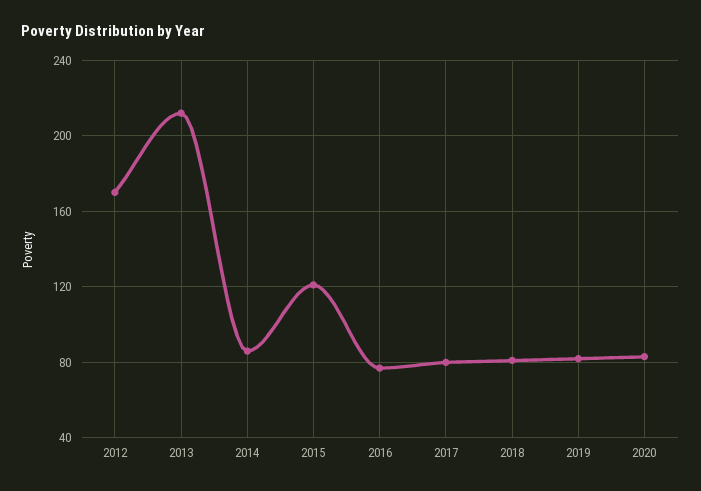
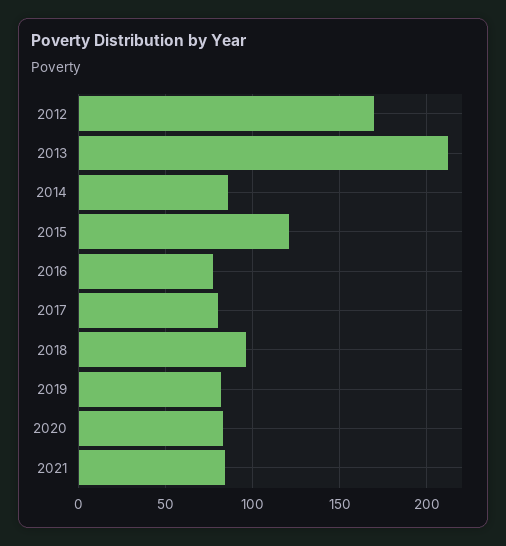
2018: 80 -> 95
2021: none -> 85

